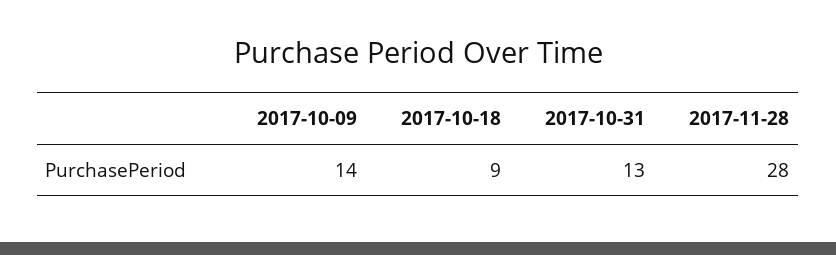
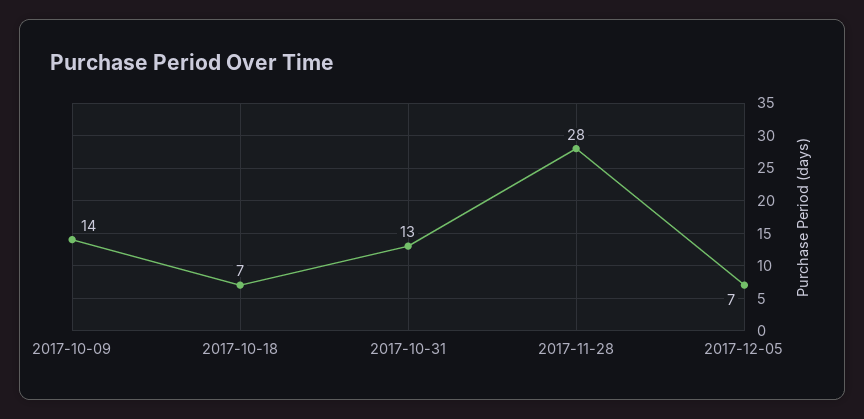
2017-10-18: 9 -> 7
2017-12-05: none -> 7

